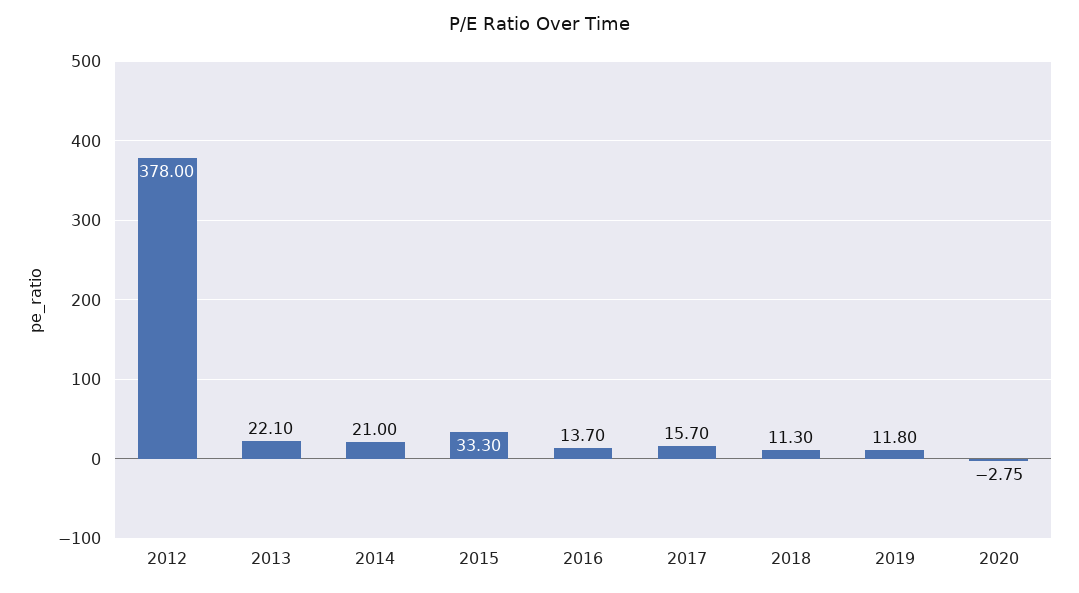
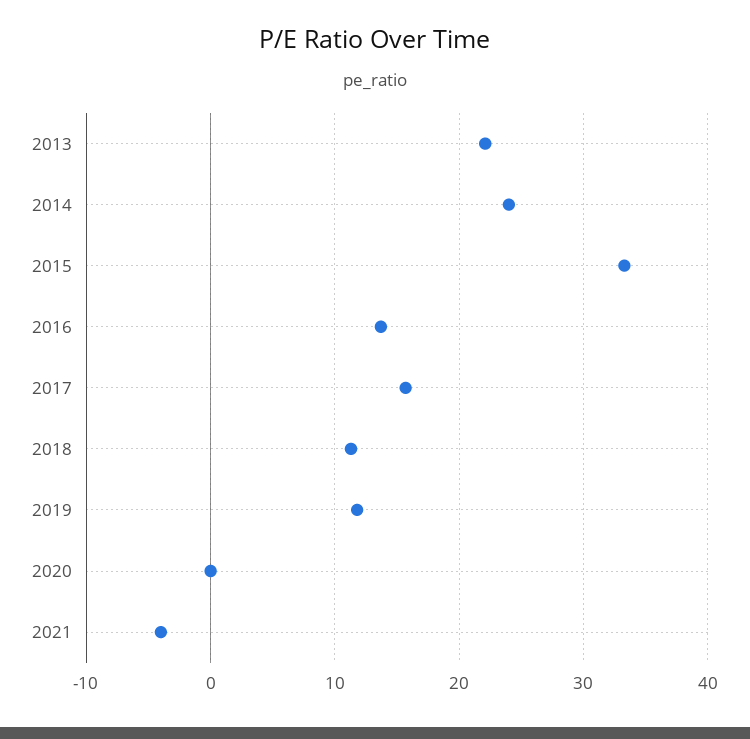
2012: 378 -> none
2014: 21 -> 24
2020: -2.75 -> 0
2021: none -> -4

